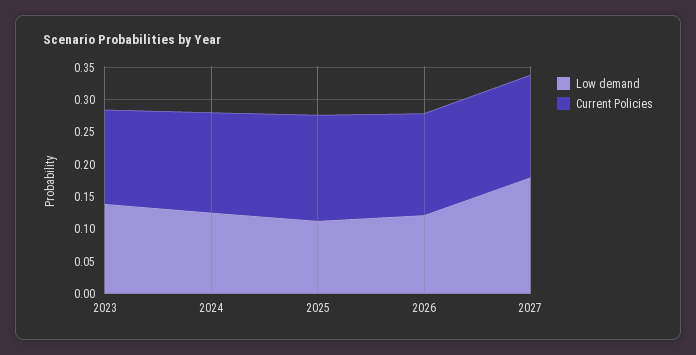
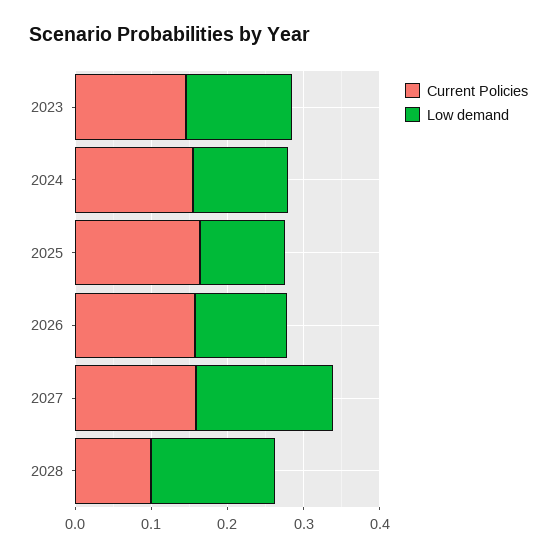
Current Policies, 2028: none -> 0.1
Low demand, 2028: none -> 0.16

